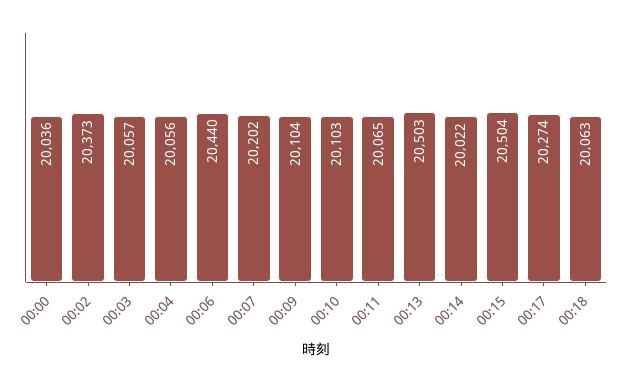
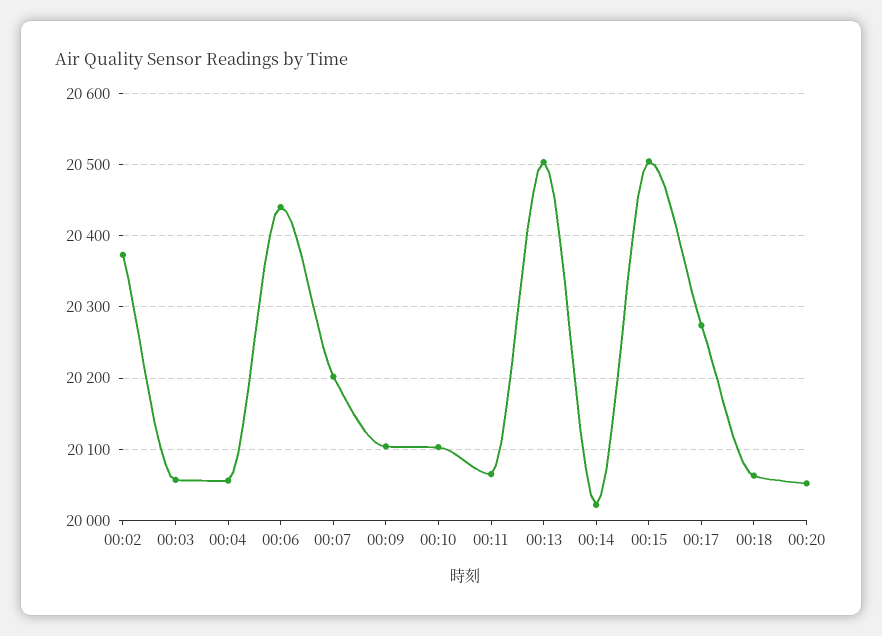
00:00: 20036 -> none
00:20: none -> 20050

